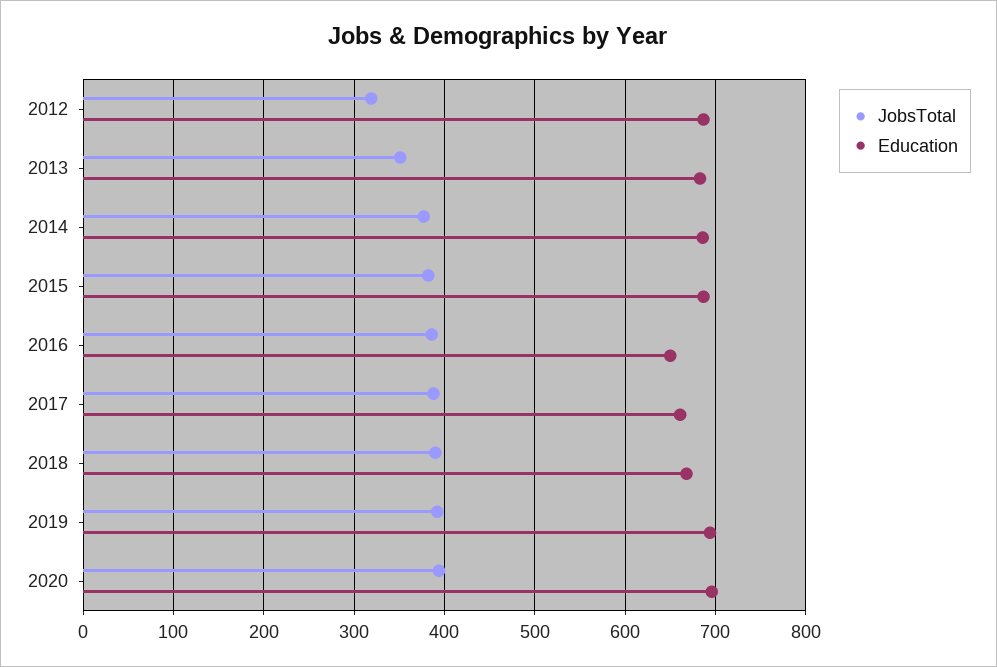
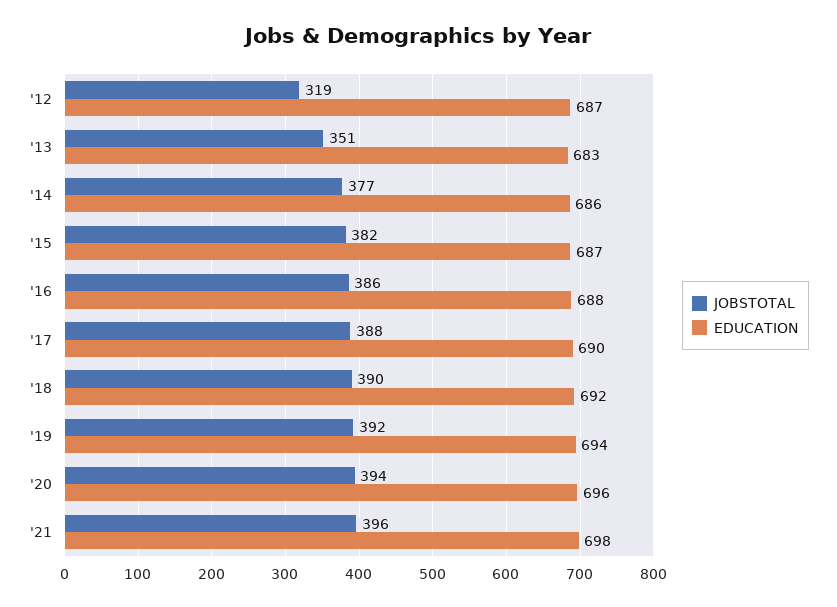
Education, 2016: 650 -> 688
Education, 2017: 660 -> 690
Education, 2018: 670 -> 692
JobsTotal, '21: none -> 396
Education, '21: none -> 698

